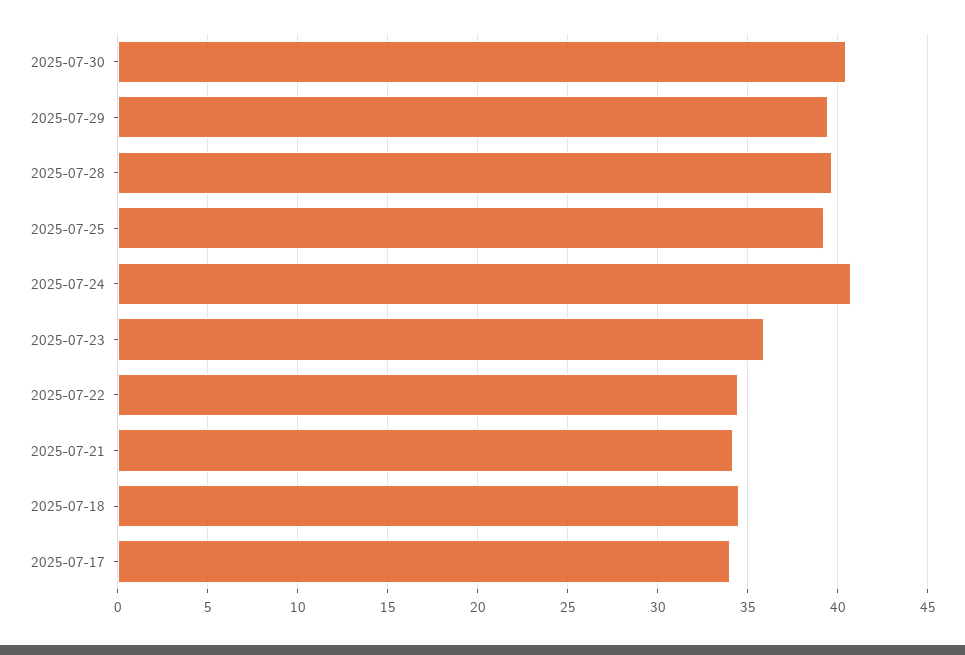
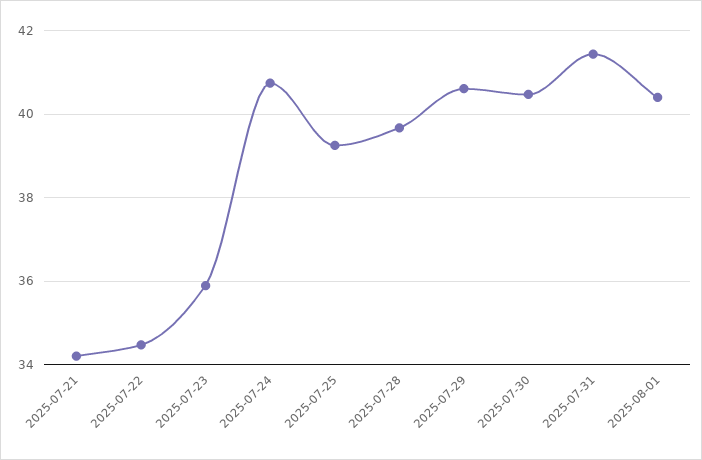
2025-07-29: 39.5 -> 40.6
2025-07-18: 34.5 -> none
2025-07-17: 34 -> none
2025-07-31: none -> 41.4
2025-08-01: none -> 40.4

